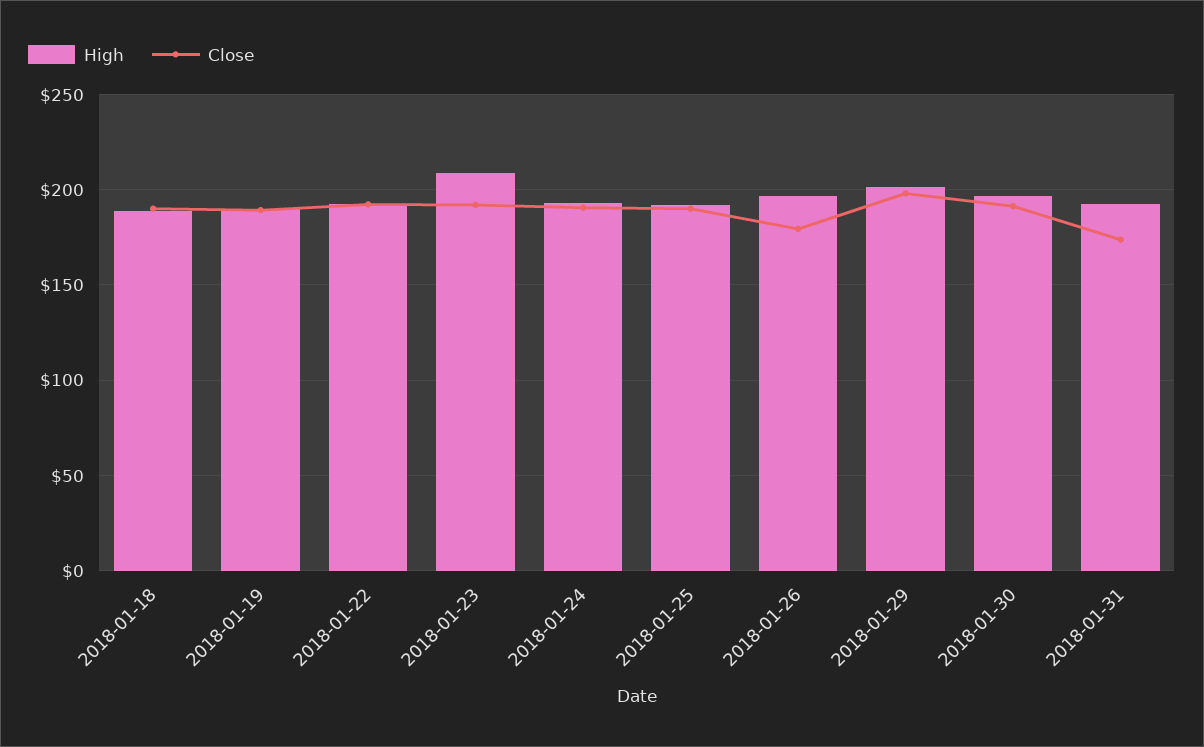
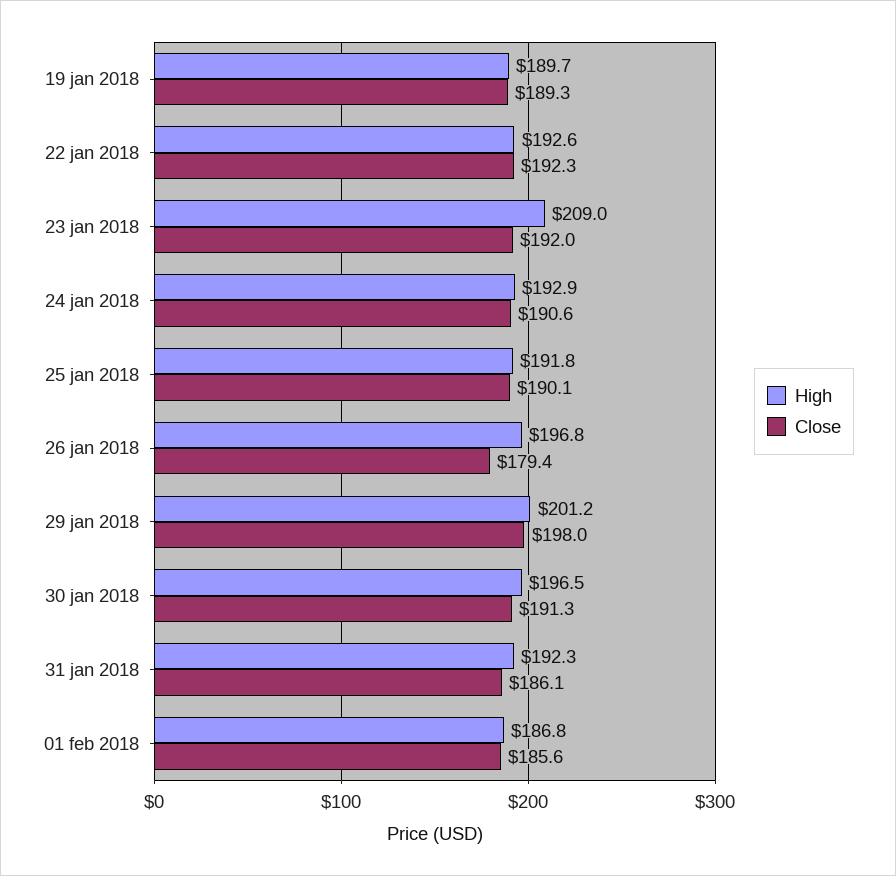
High, 2018-01-18: 190 -> none
Close, 2018-01-18: 190 -> none
Close, 2018-01-31: 175 -> 186.1
High, 01 feb 2018: none -> 186.8
Close, 01 feb 2018: none -> 185.6

